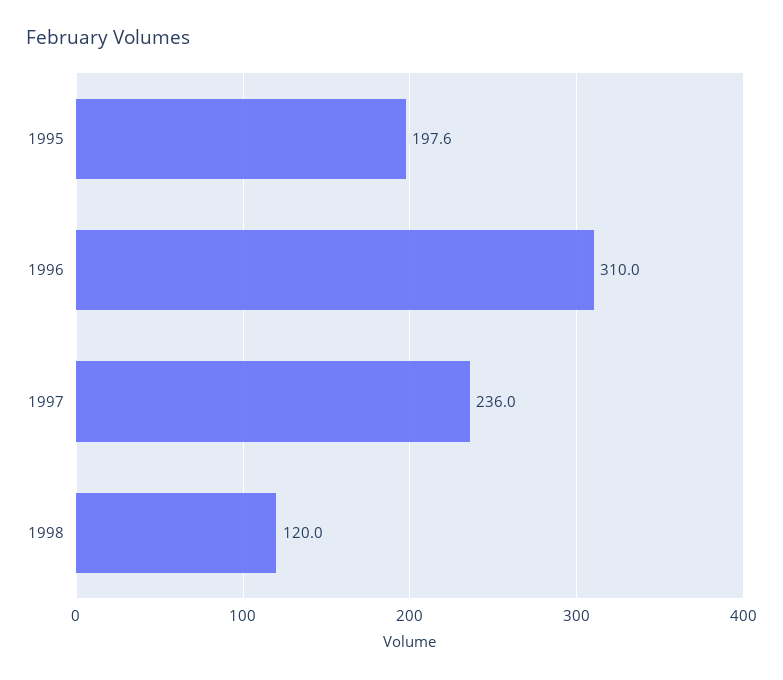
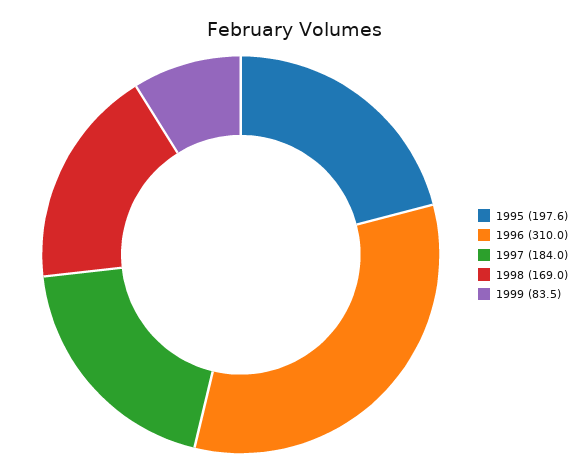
1997: 236 -> 184
1998: 120 -> 169
1999: none -> 83.5

